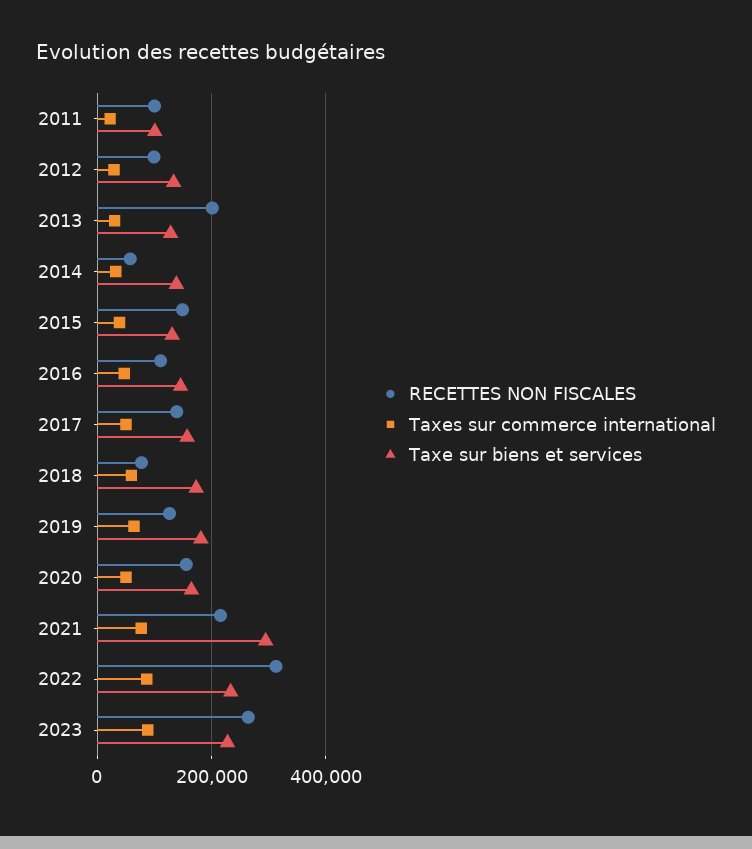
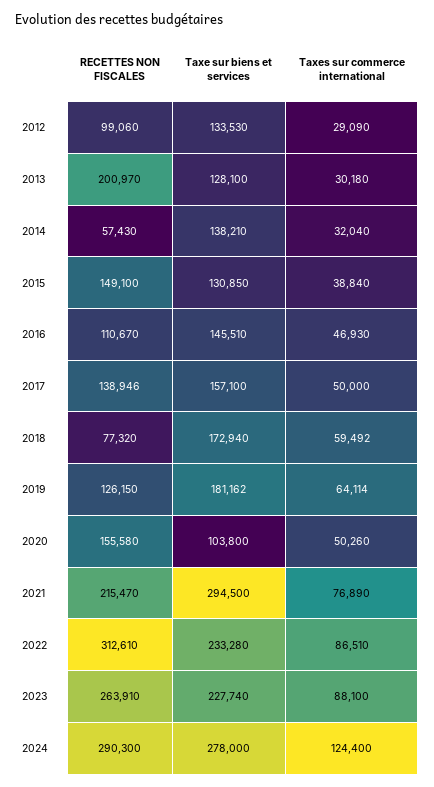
RECETTES NON FISCALES, 2011: 100000 -> none
Taxes sur commerce international, 2011: 20000 -> none
Taxe sur biens et services, 2011: 100000 -> none
Taxe sur biens et services, 2020: 160000 -> 103800
RECETTES NON FISCALES, 2024: none -> 290300
Taxe sur biens et services, 2024: none -> 278000
Taxes sur commerce international, 2024: none -> 124400

